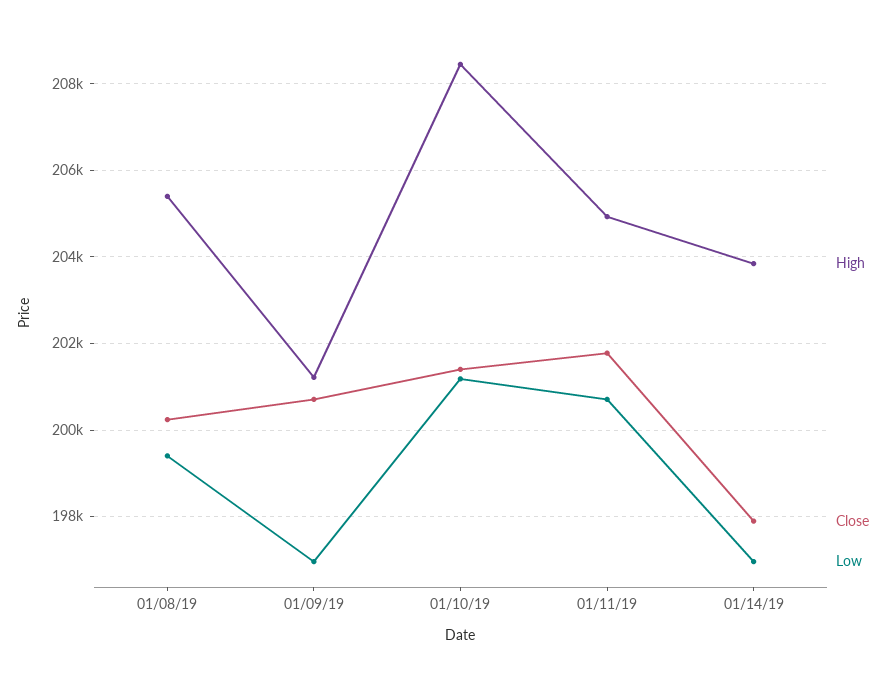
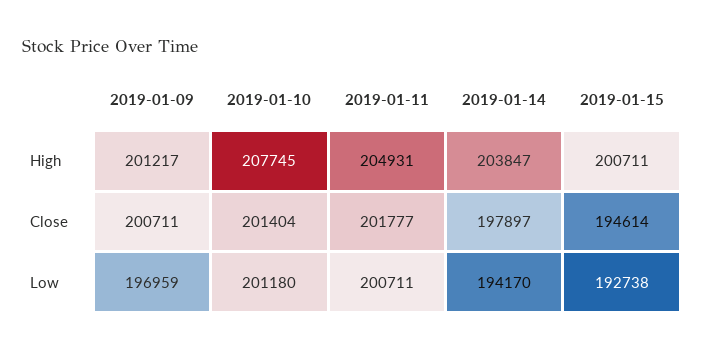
High, 01/08/19: 205400 -> none
Close, 01/08/19: 200200 -> none
Low, 01/08/19: 199400 -> none
High, 01/10/19: 208400 -> 207745
Low, 01/14/19: 197000 -> 194170
High, 2019-01-15: none -> 200711
Close, 2019-01-15: none -> 194614
Low, 2019-01-15: none -> 192738

